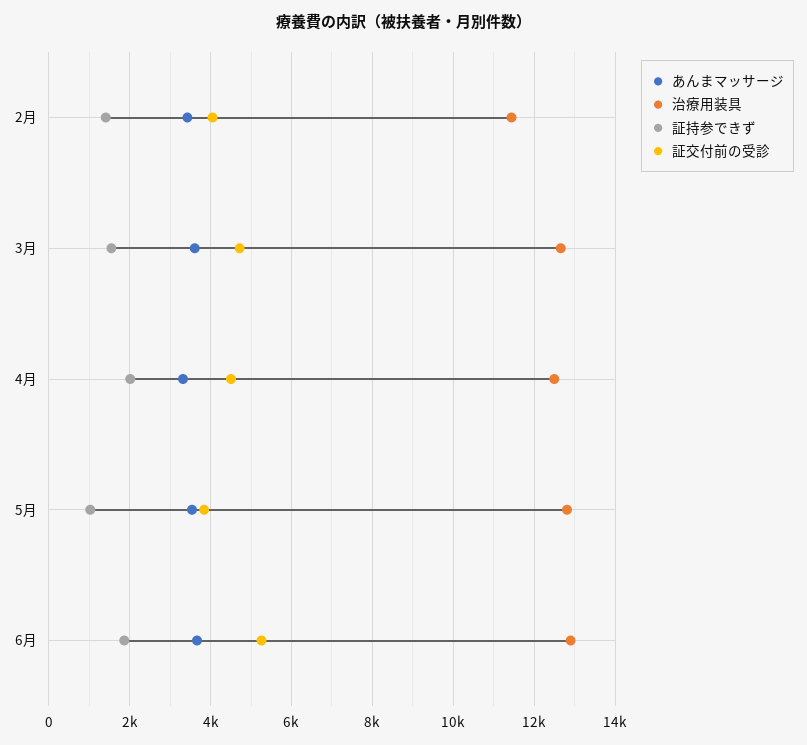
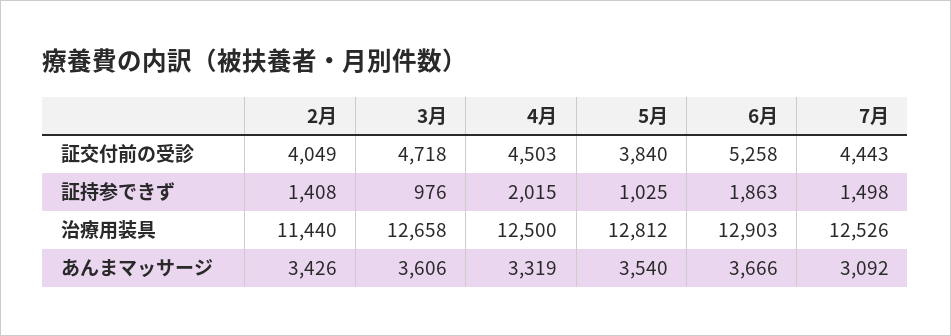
証持参できず, 3月: 1600 -> 976
証交付前の受診, 7月: none -> 4443
証持参できず, 7月: none -> 1498
治療用装具, 7月: none -> 12526
あんまマッサージ, 7月: none -> 3092

